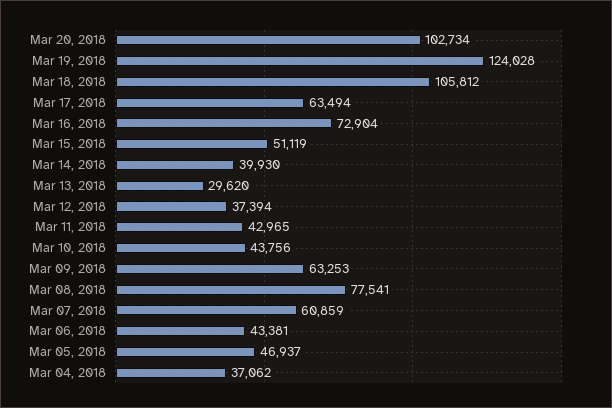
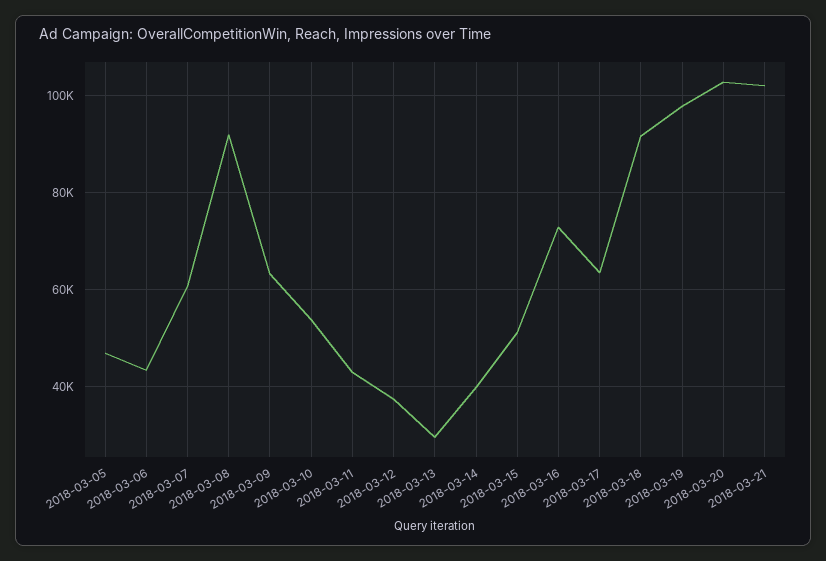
Mar 19, 2018: 124028 -> 98000
Mar 18, 2018: 105812 -> 92000
Mar 10, 2018: 43756 -> 54000
Mar 08, 2018: 77541 -> 92000
Mar 04, 2018: 37062 -> none
2018-03-21: none -> 102000

